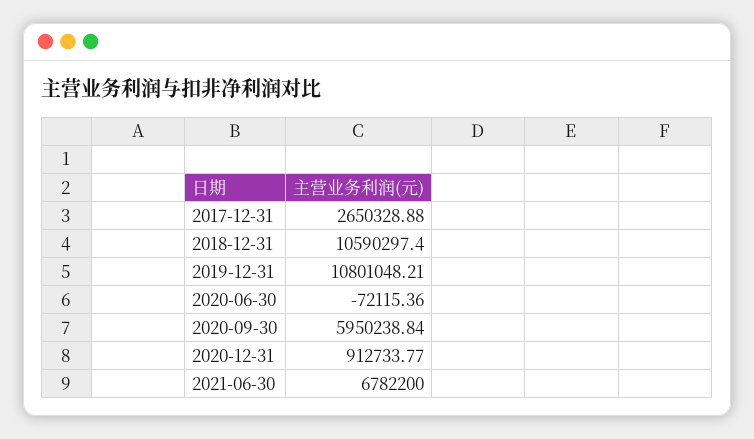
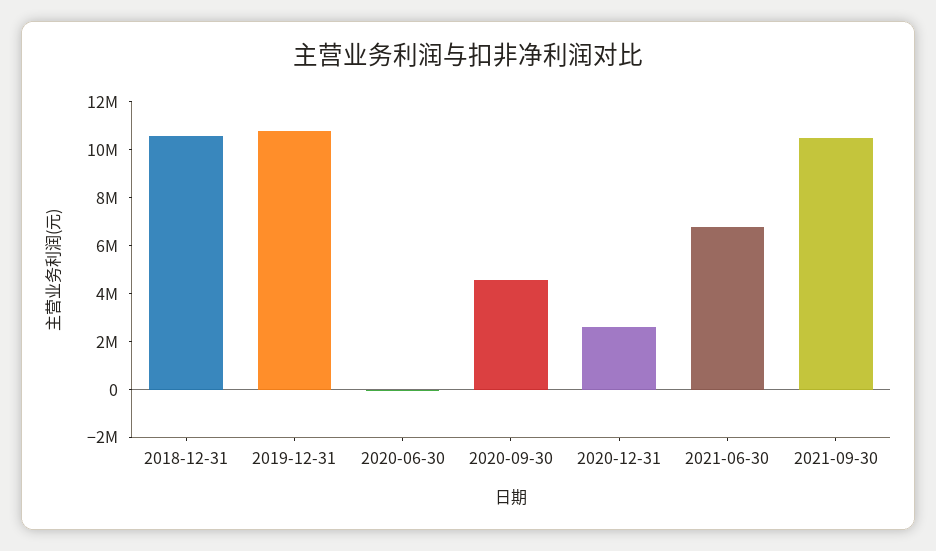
2017-12-31: 2650328.88 -> none
2020-09-30: 5950238.84 -> 4500000
2020-12-31: 912733.77 -> 2500000
2021-09-30: none -> 10500000

